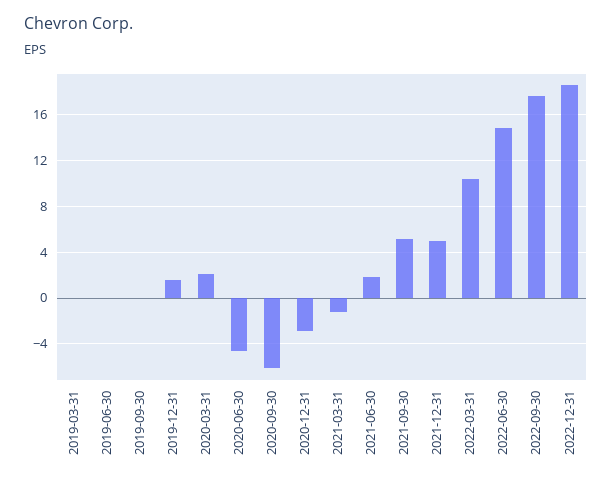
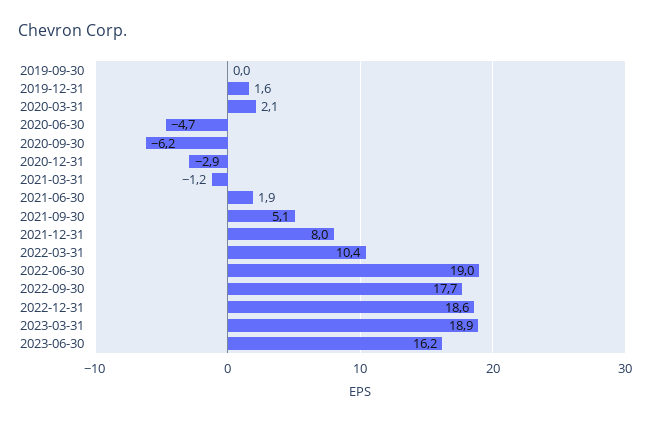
2019-03-31: 0 -> none
2019-06-30: 0 -> none
2021-12-31: 5 -> 8
2022-06-30: 15 -> 19
2023-03-31: none -> 18.9
2023-06-30: none -> 16.2

